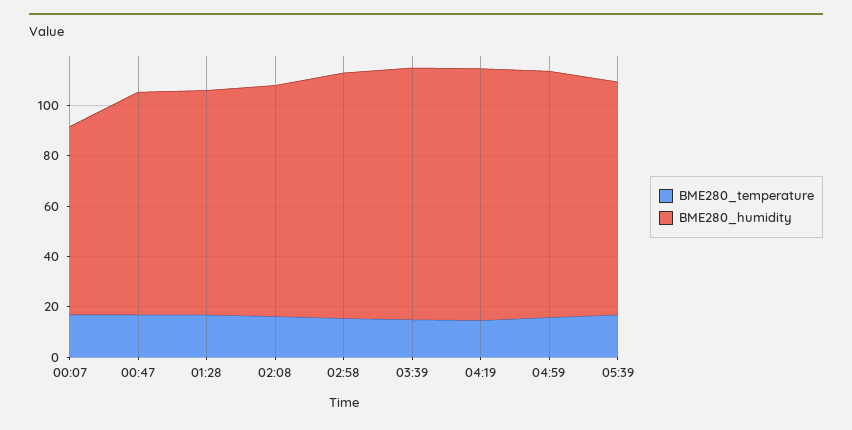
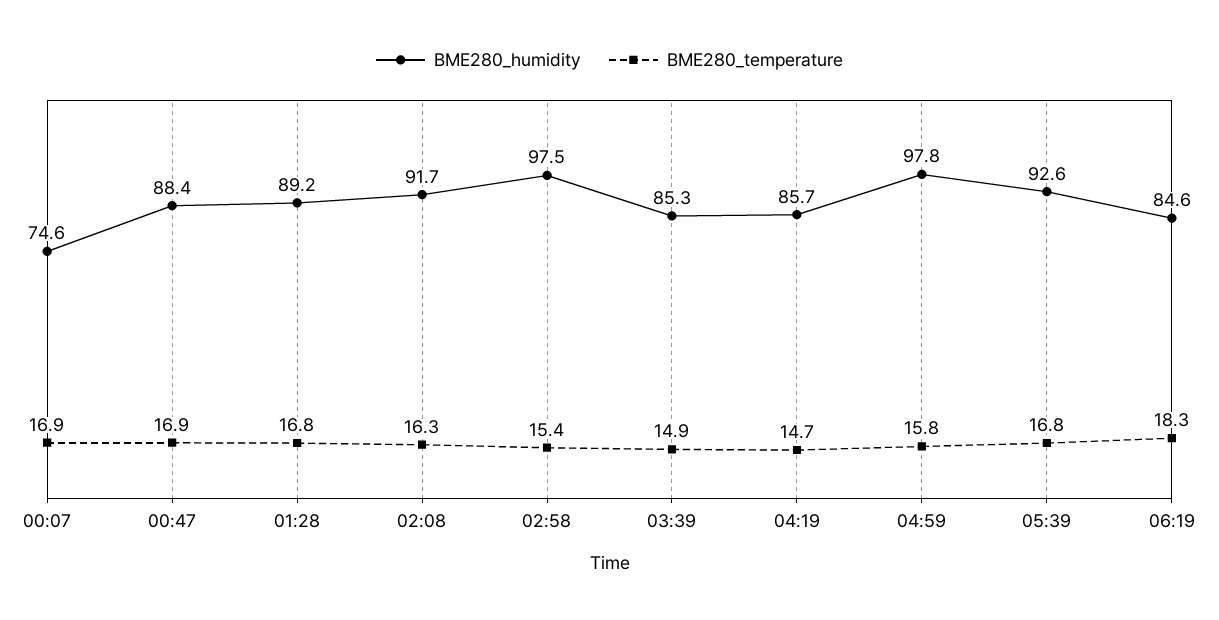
BME280_humidity, 03:39: 100 -> 85.3
BME280_humidity, 04:19: 100 -> 85.7
BME280_humidity, 06:19: none -> 84.6
BME280_temperature, 06:19: none -> 18.3

